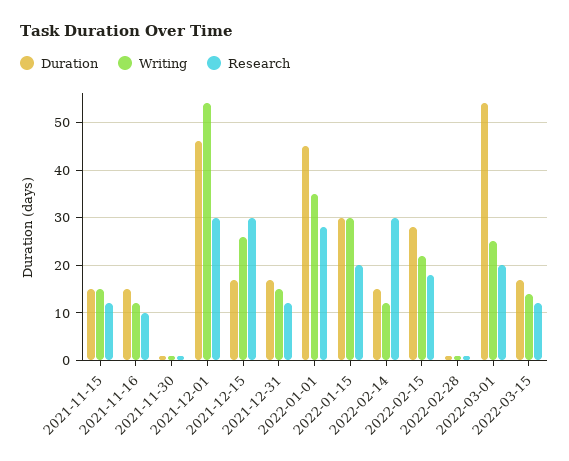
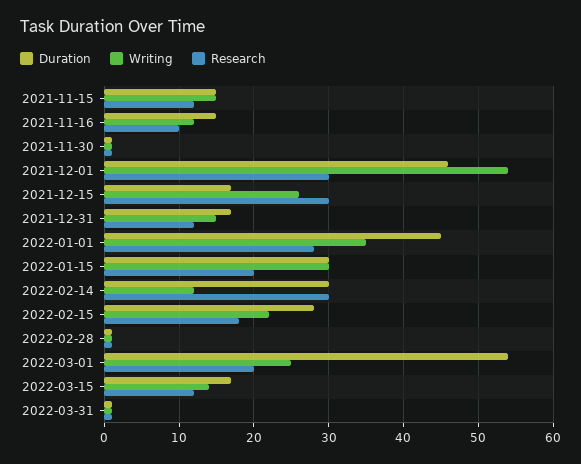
Duration, 2022-02-14: 15 -> 30
Duration, 2022-03-31: none -> 1
Writing, 2022-03-31: none -> 1
Research, 2022-03-31: none -> 1

